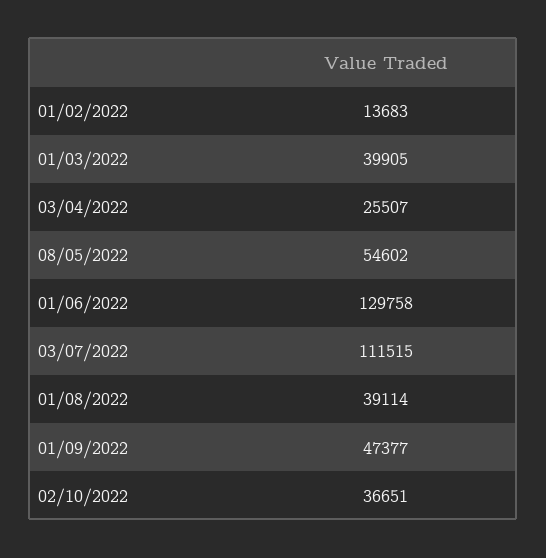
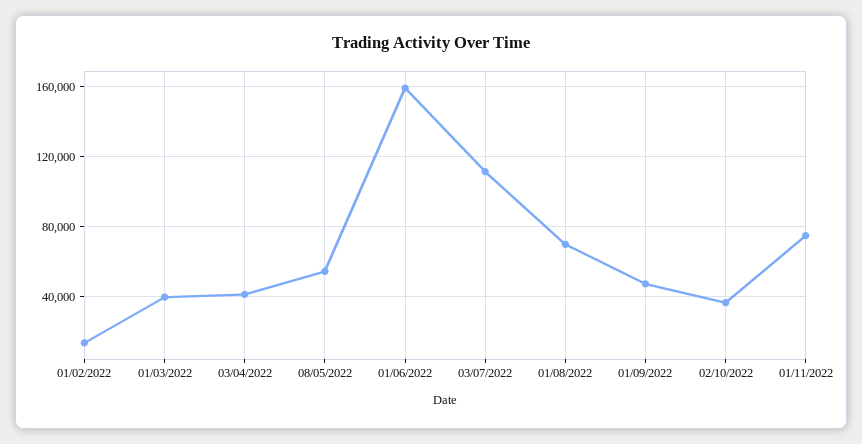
03/04/2022: 25507 -> 40000
01/06/2022: 129758 -> 160000
01/08/2022: 39114 -> 70000
01/11/2022: none -> 75000

